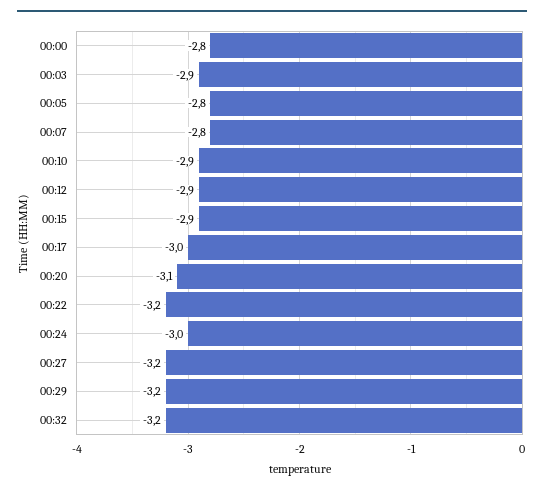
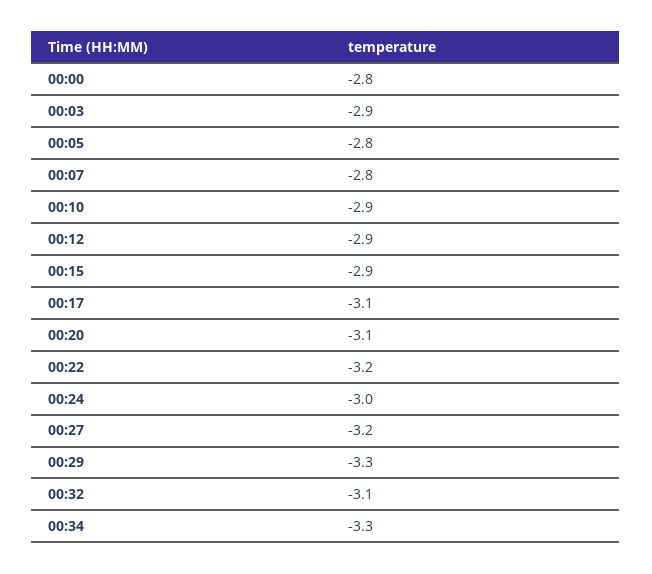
00:17: -3 -> -3.1
00:29: -3.2 -> -3.3
00:32: -3.2 -> -3.1
00:34: none -> -3.3

